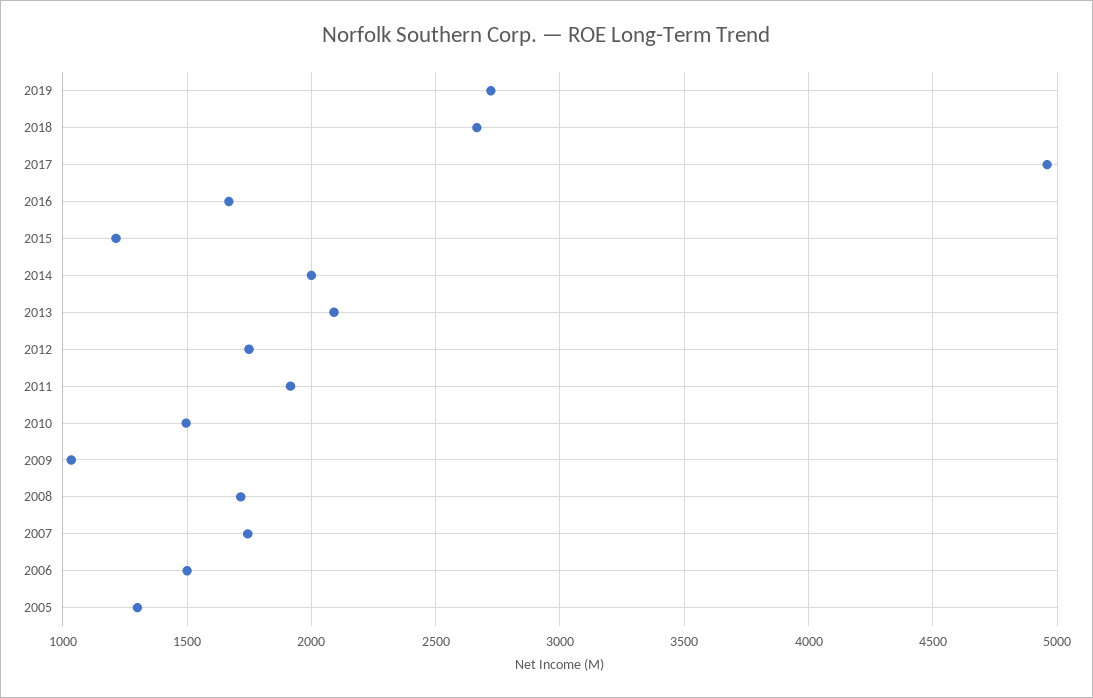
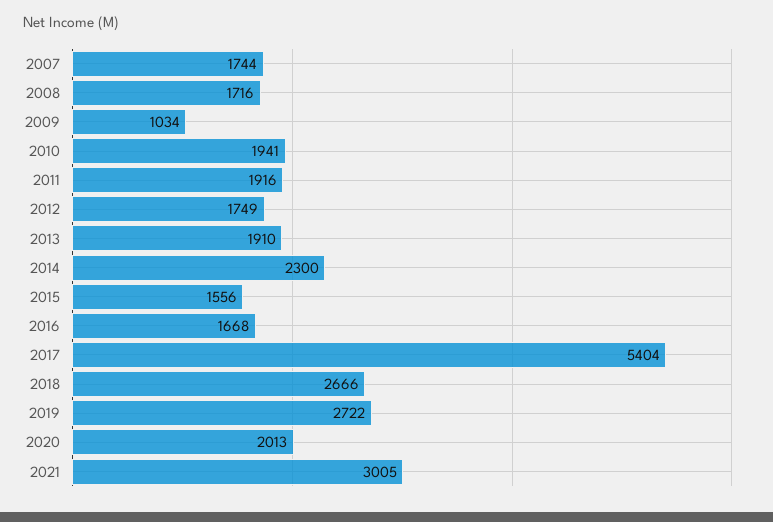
2017: 4950 -> 5404
2015: 1200 -> 1556
2014: 2000 -> 2300
2013: 2100 -> 1910
2010: 1500 -> 1941
2006: 1500 -> none
2005: 1300 -> none
2020: none -> 2013
2021: none -> 3005

